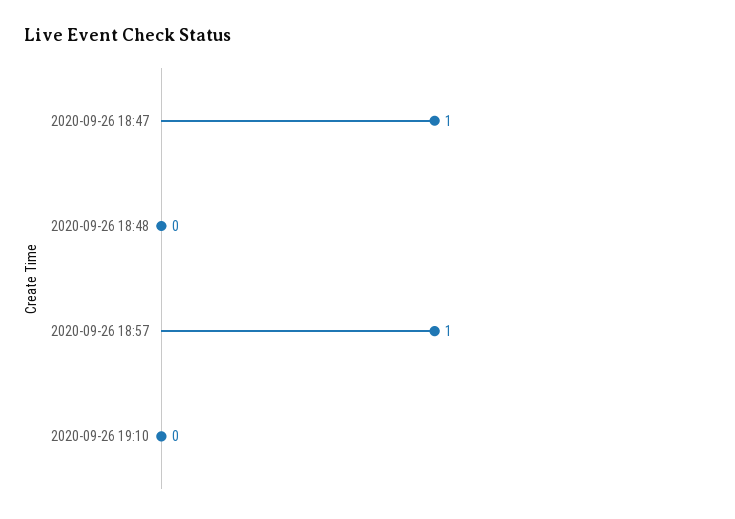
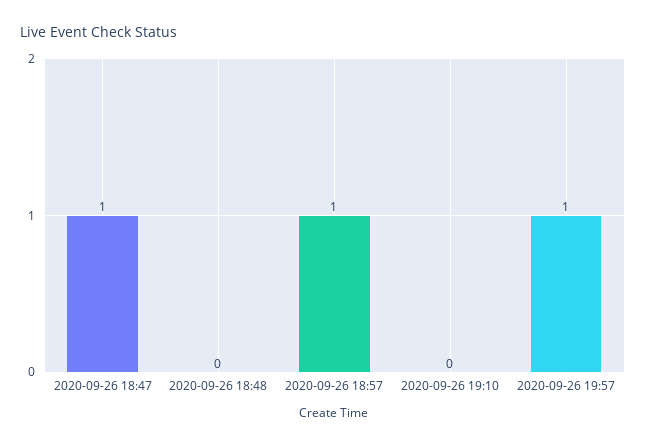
2020-09-26 19:57: none -> 1

